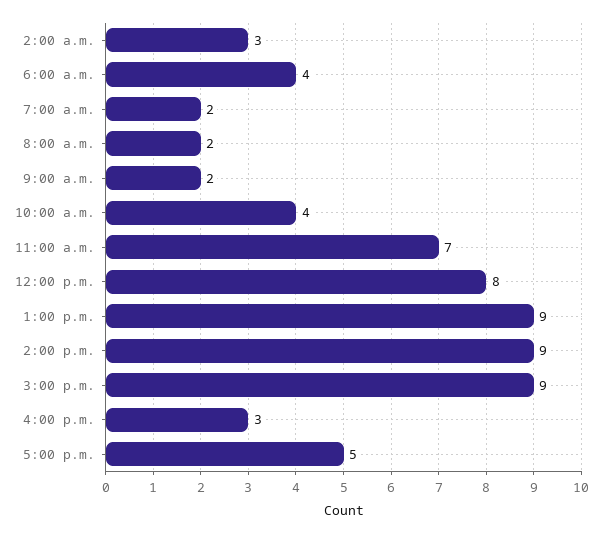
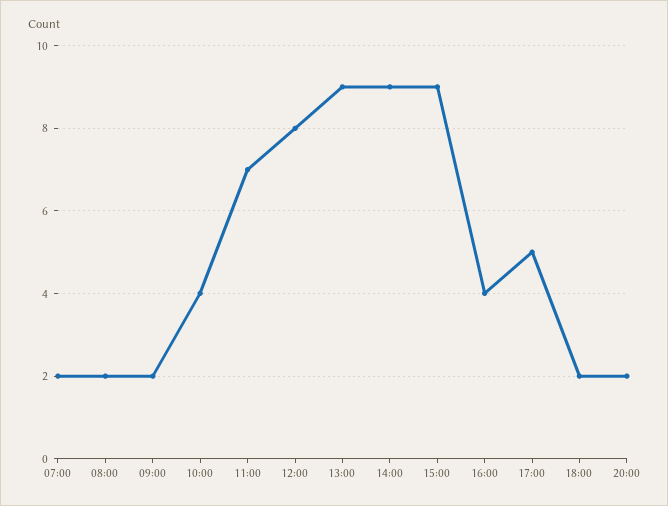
2:00 a.m.: 3 -> none
6:00 a.m.: 4 -> none
4:00 p.m.: 3 -> 4
18:00: none -> 2
20:00: none -> 2

